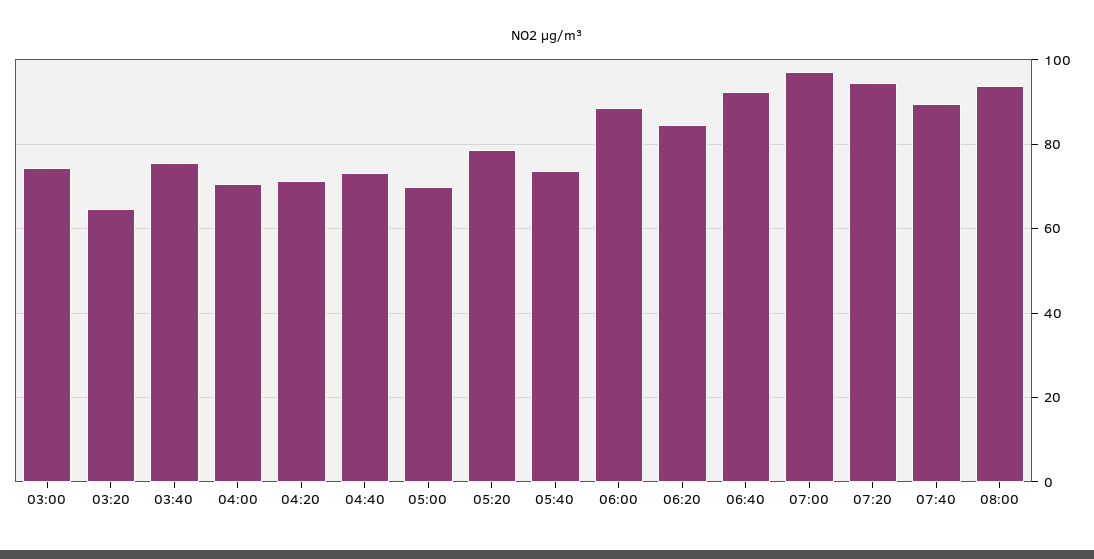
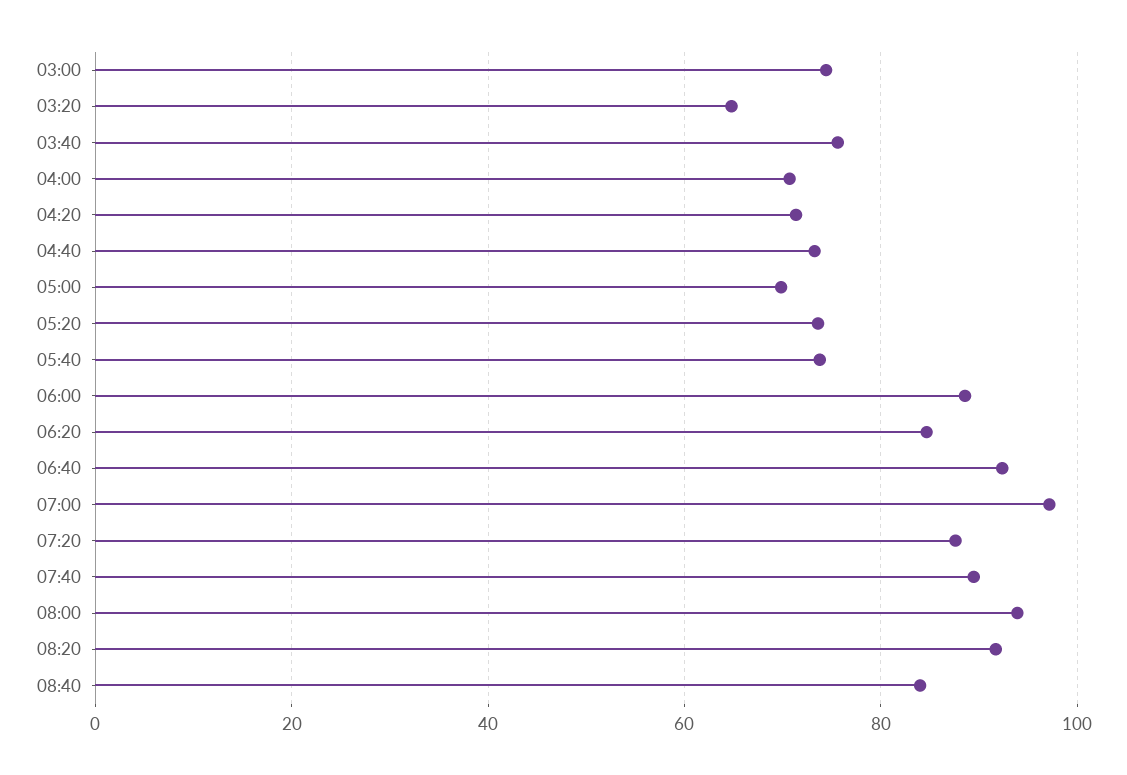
05:20: 78 -> 74
07:20: 94 -> 88
08:20: none -> 92
08:40: none -> 84

